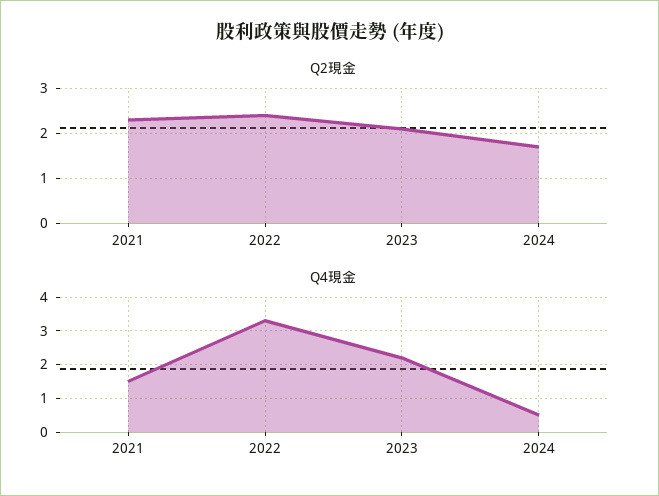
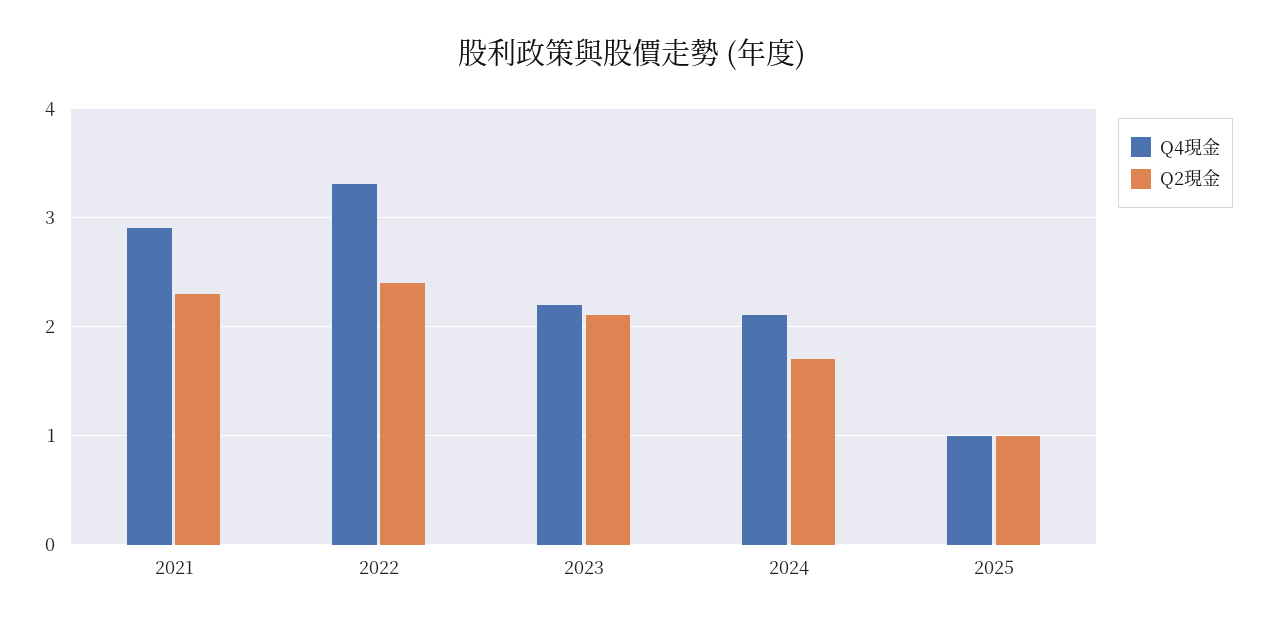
Q4現金, 2021: 1.5 -> 2.9
Q4現金, 2024: 0.5 -> 2.1
Q4現金, 2025: none -> 1
Q2現金, 2025: none -> 1

